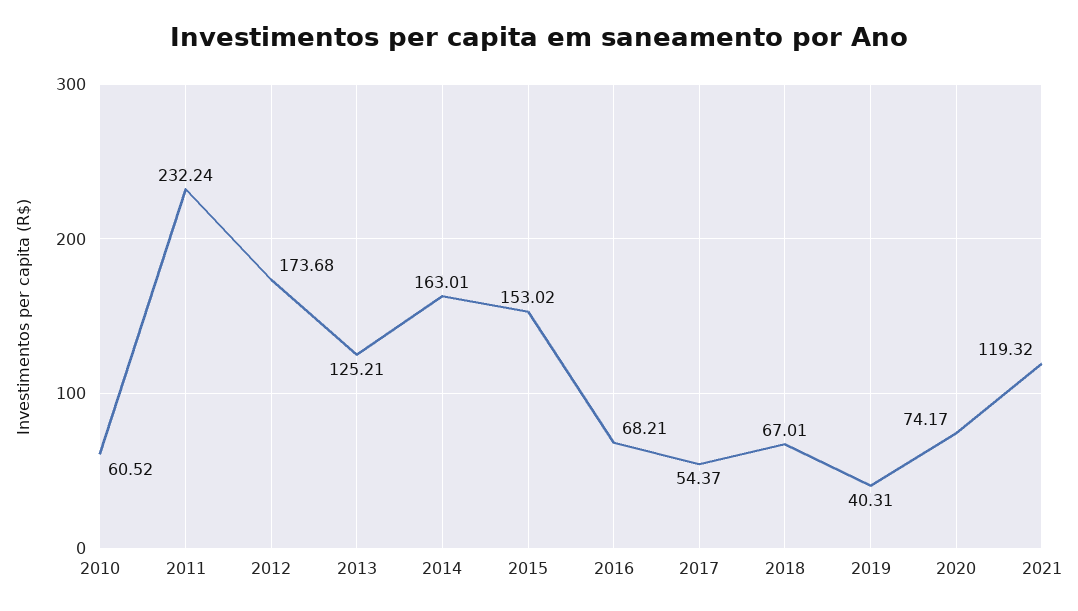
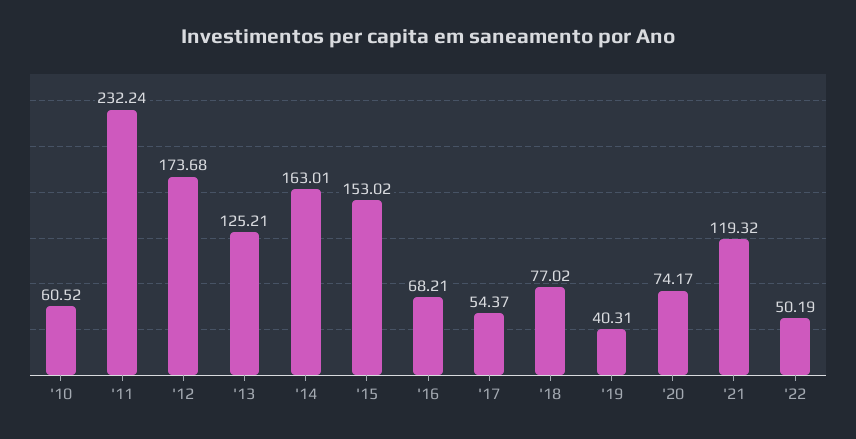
2018: 67.01 -> 77.02
'22: none -> 50.19

